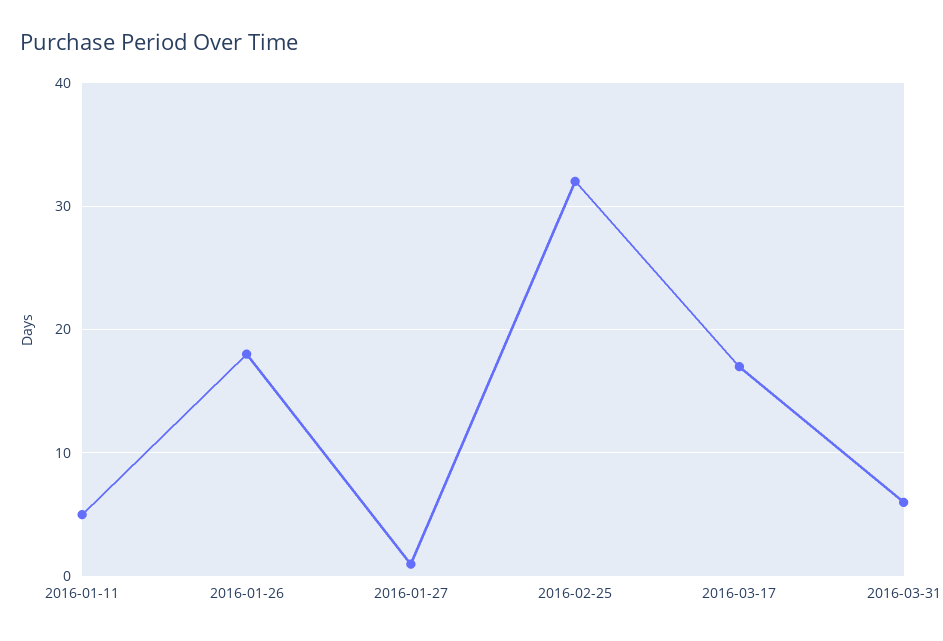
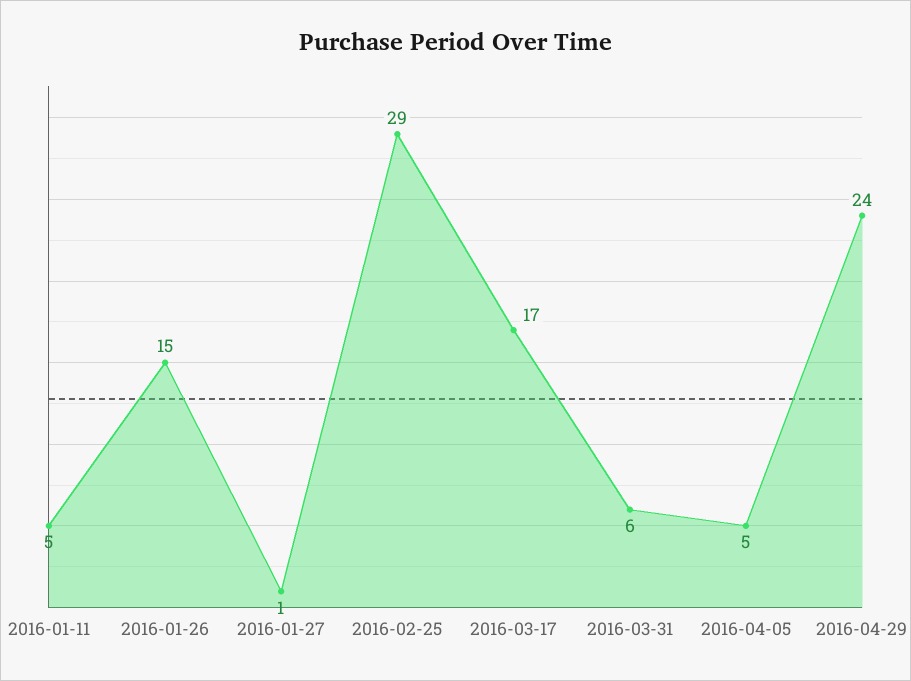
2016-01-26: 18 -> 15
2016-02-25: 32 -> 29
2016-04-05: none -> 5
2016-04-29: none -> 24

